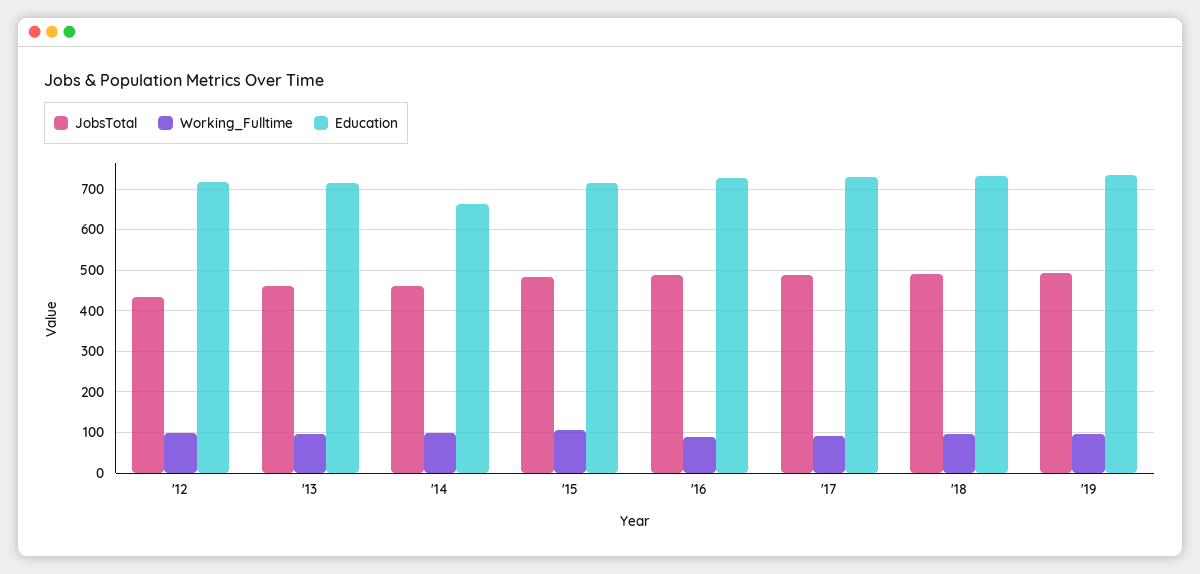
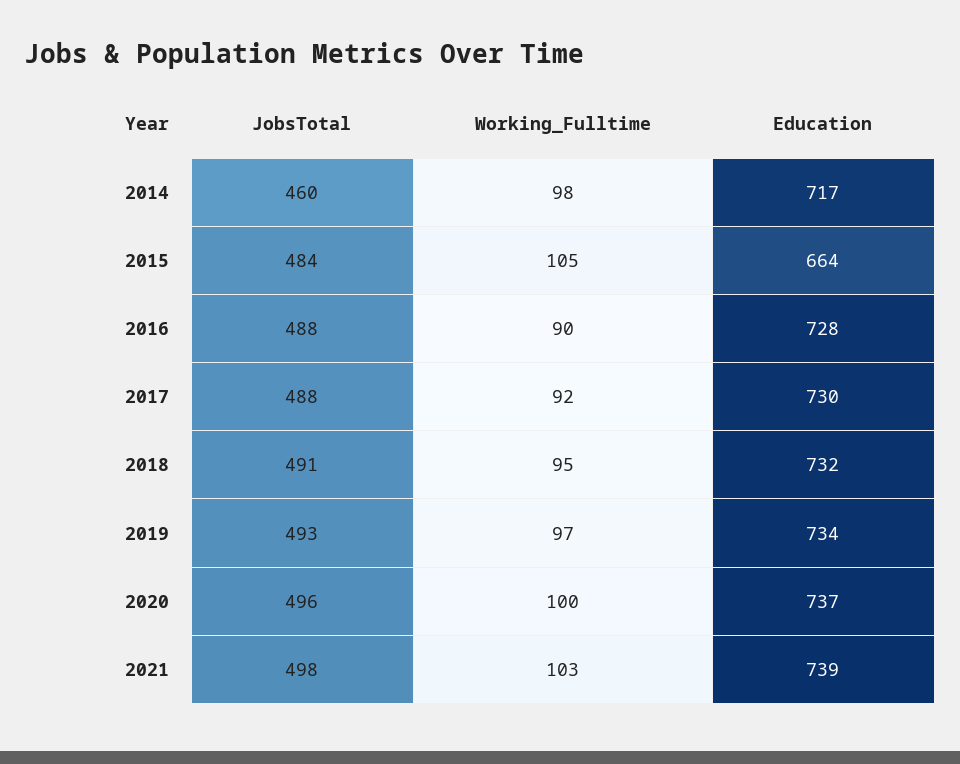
JobsTotal, '12: 440 -> none
Working_Fulltime, '12: 100 -> none
Education, '12: 720 -> none
JobsTotal, '13: 460 -> none
Working_Fulltime, '13: 100 -> none
Education, '13: 720 -> none
Education, '14: 660 -> 717
Education, '15: 720 -> 664
JobsTotal, 2020: none -> 496
Working_Fulltime, 2020: none -> 100
Education, 2020: none -> 737
JobsTotal, 2021: none -> 498
Working_Fulltime, 2021: none -> 103
Education, 2021: none -> 739

